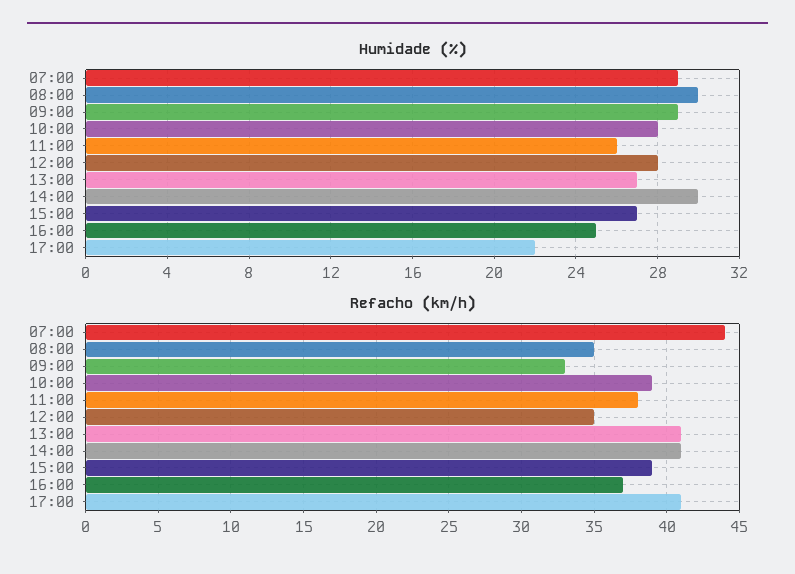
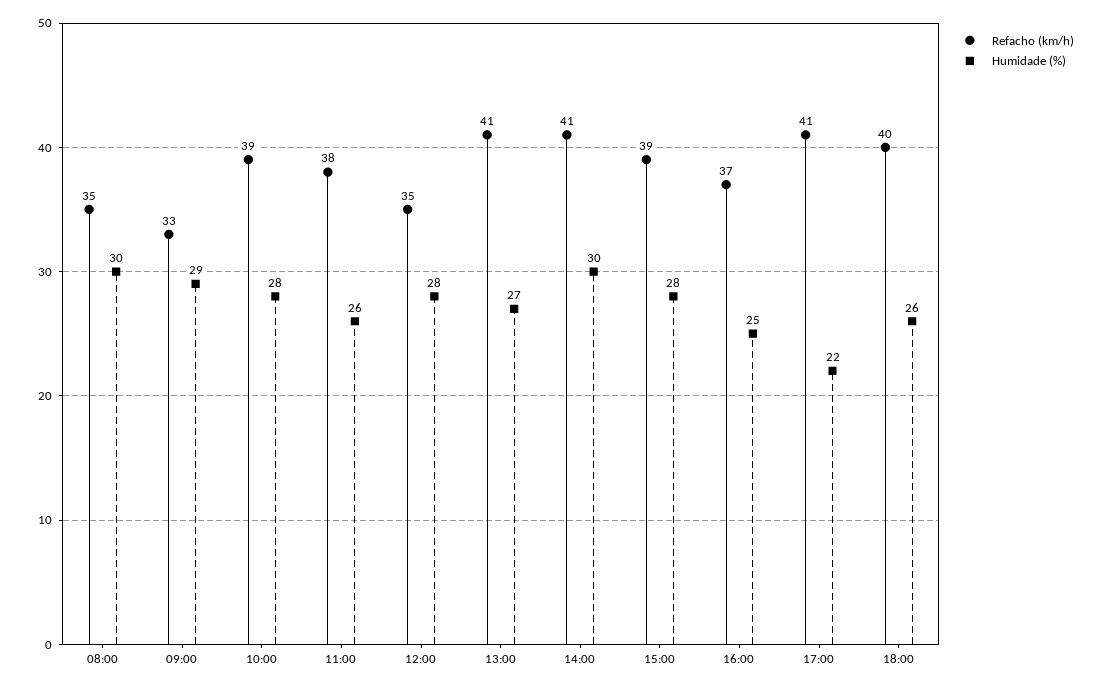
Humidade (%), 07:00: 29 -> none
Humidade (%), 15:00: 27 -> 28
Refacho (km/h), 07:00: 44 -> none
Refacho (km/h), 18:00: none -> 40
Humidade (%), 18:00: none -> 26

